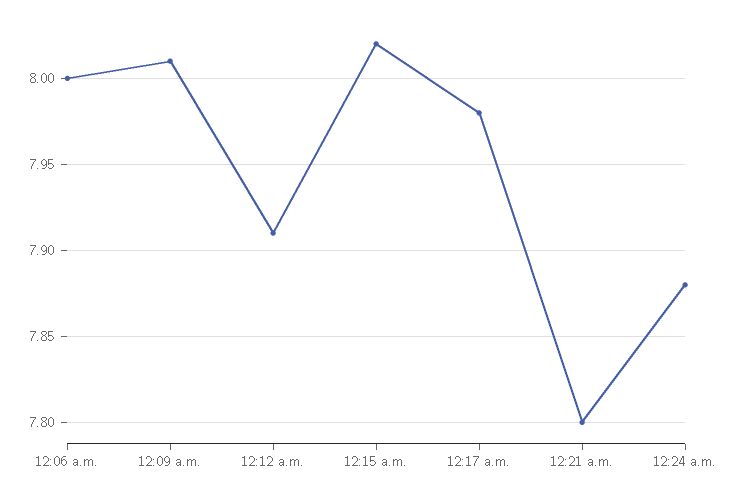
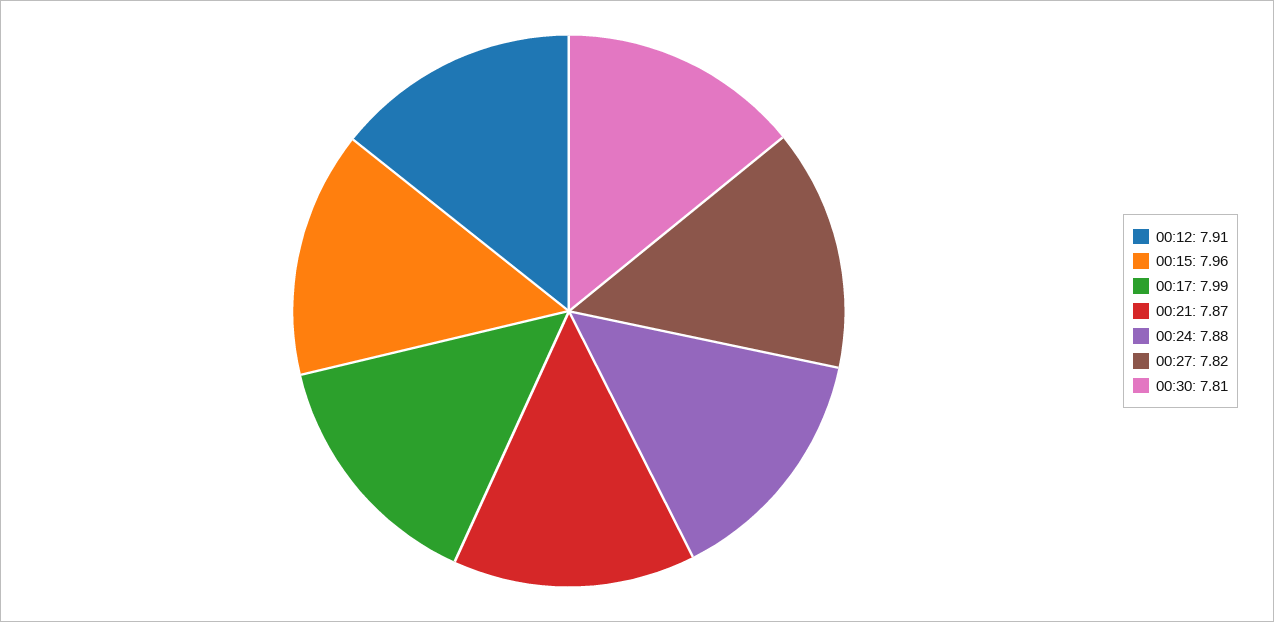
12:06 a.m.: 8 -> none
12:09 a.m.: 8.01 -> none
12:15 a.m.: 8.02 -> 7.96
12:17 a.m.: 7.98 -> 7.99
12:21 a.m.: 7.8 -> 7.87
00:27: none -> 7.82
00:30: none -> 7.81

